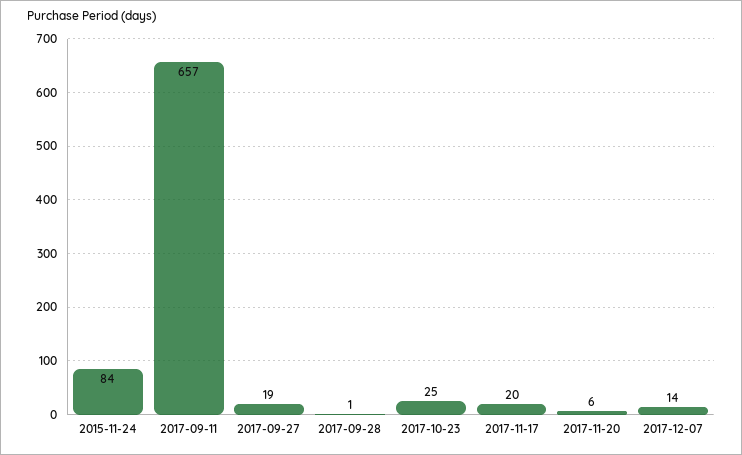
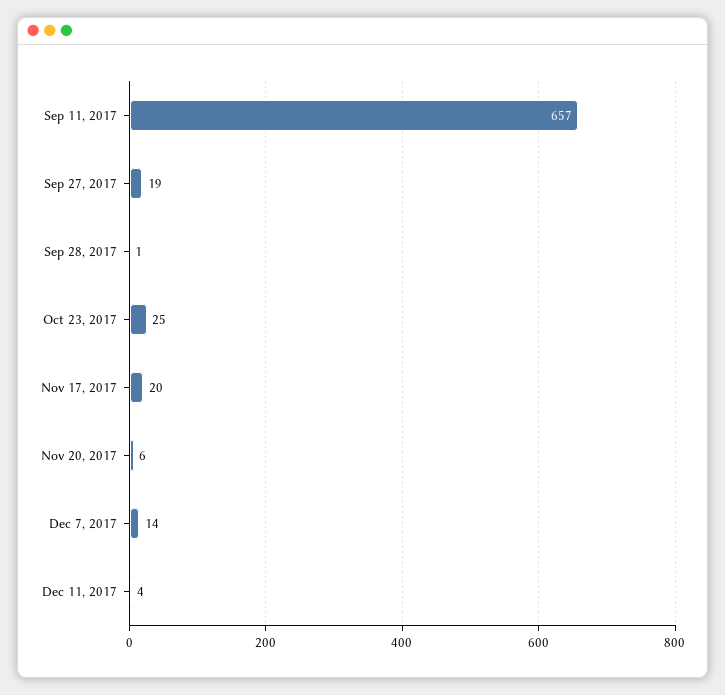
2015-11-24: 84 -> none
Dec 11, 2017: none -> 4

